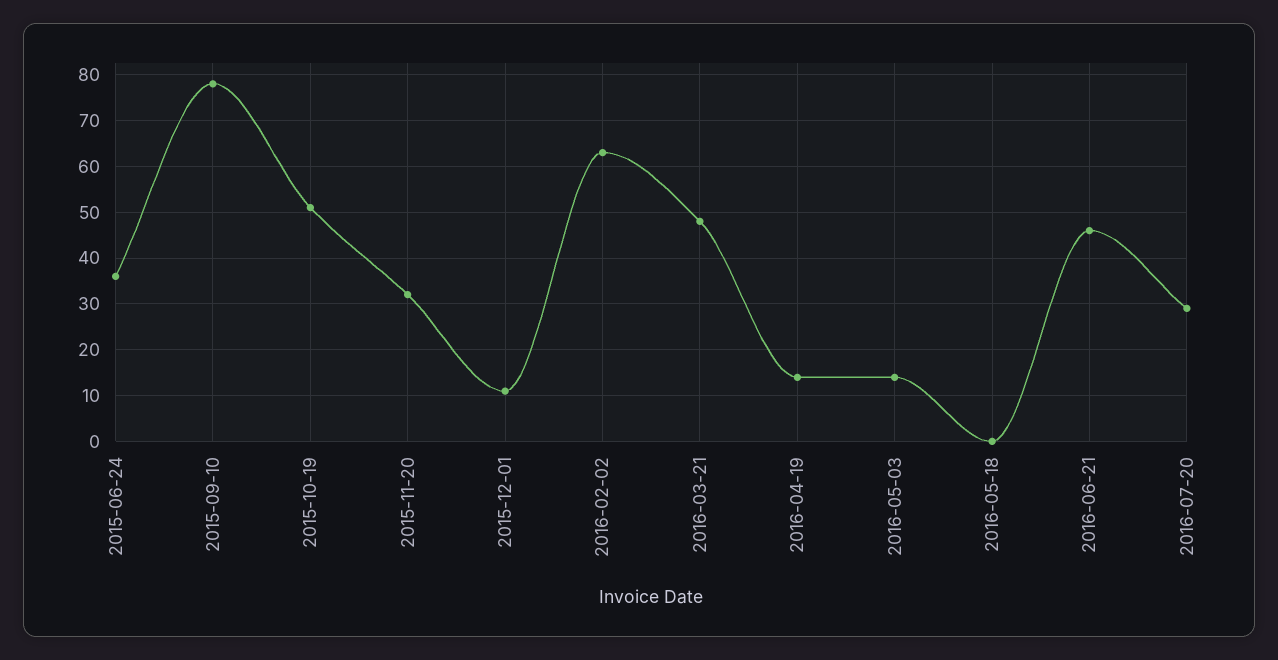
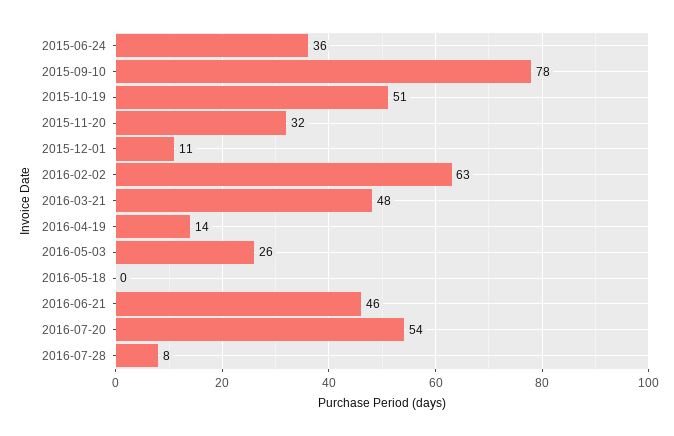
2016-05-03: 15 -> 26
2016-07-20: 30 -> 54
2016-07-28: none -> 8

